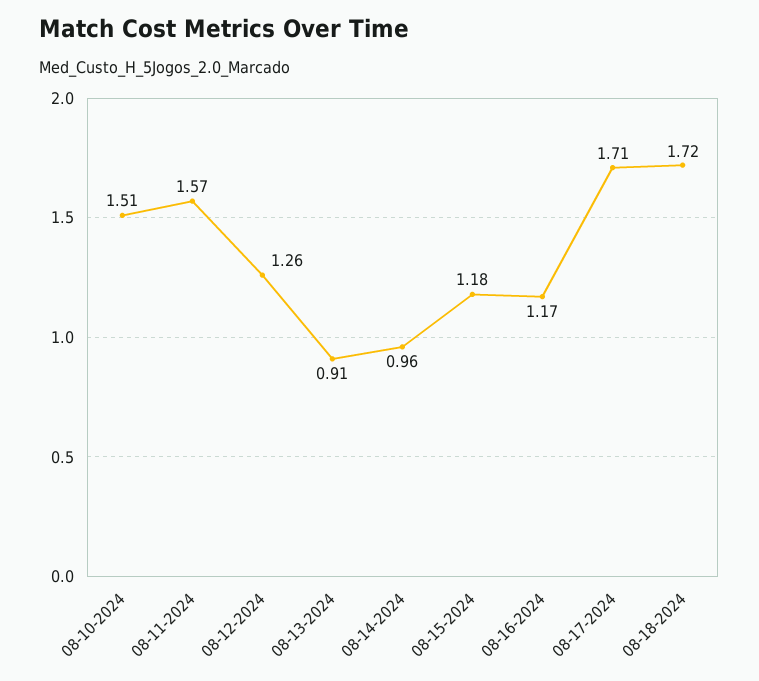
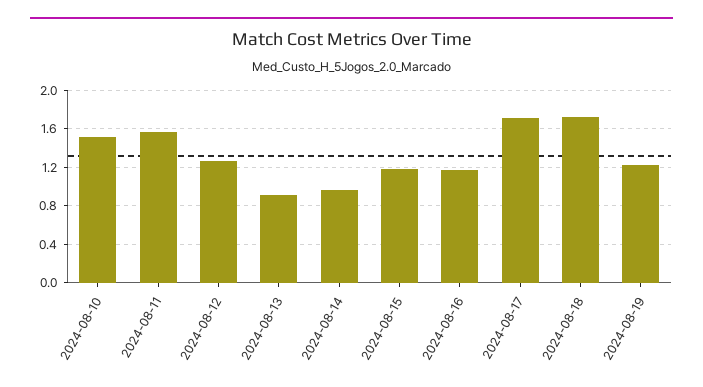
2024-08-19: none -> 1.2

